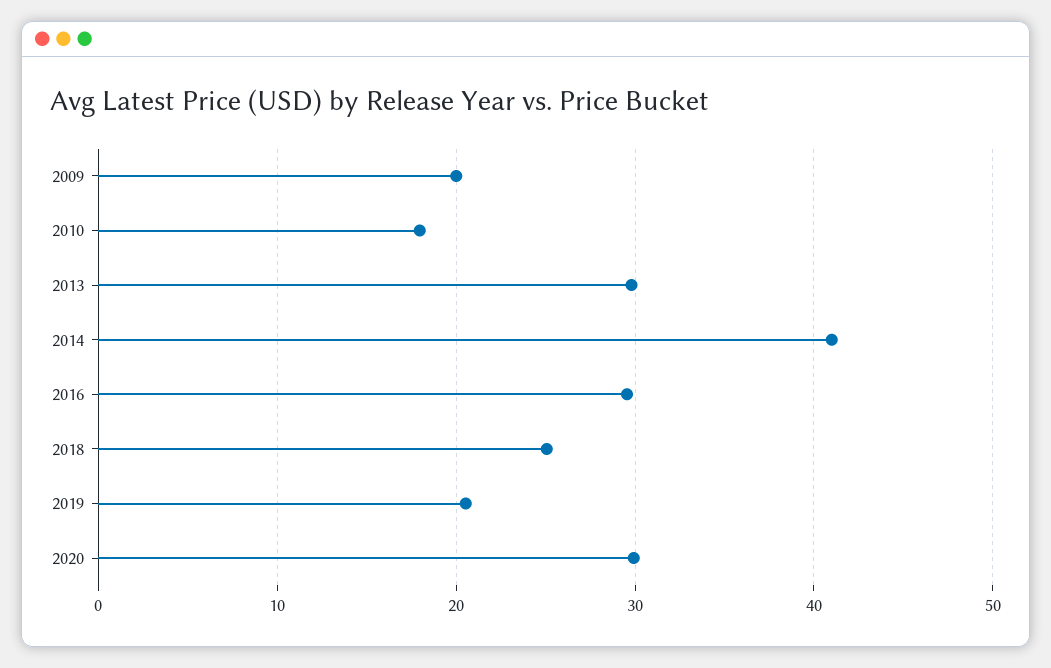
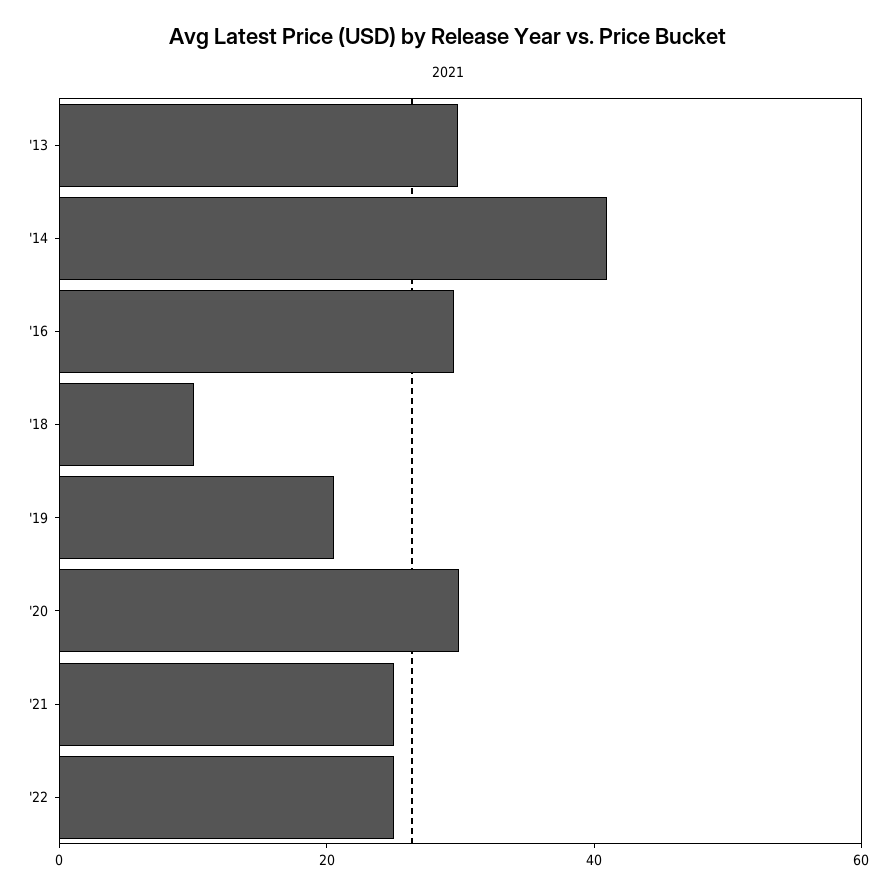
2009: 20 -> none
2010: 18 -> none
2018: 25 -> 10
'21: none -> 25
'22: none -> 25

